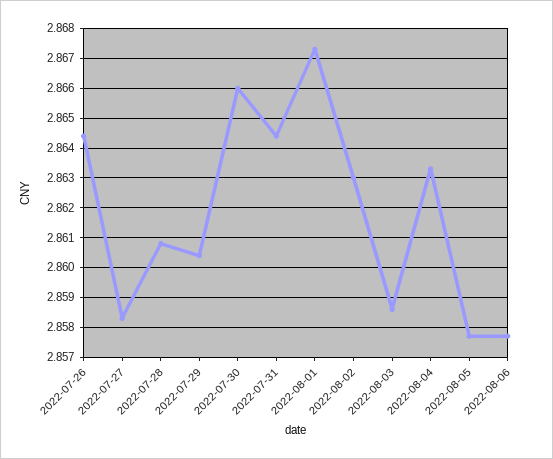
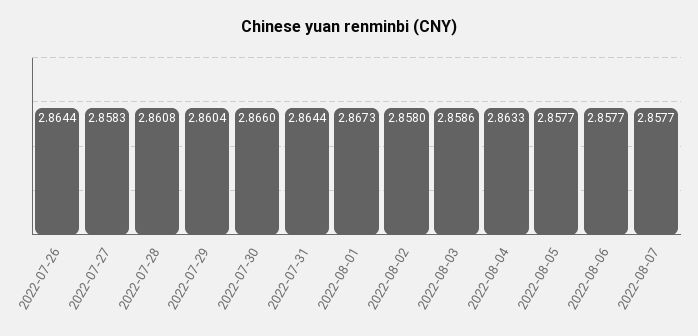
2022-08-02: 2.863 -> 2.858
2022-08-07: none -> 2.8577

